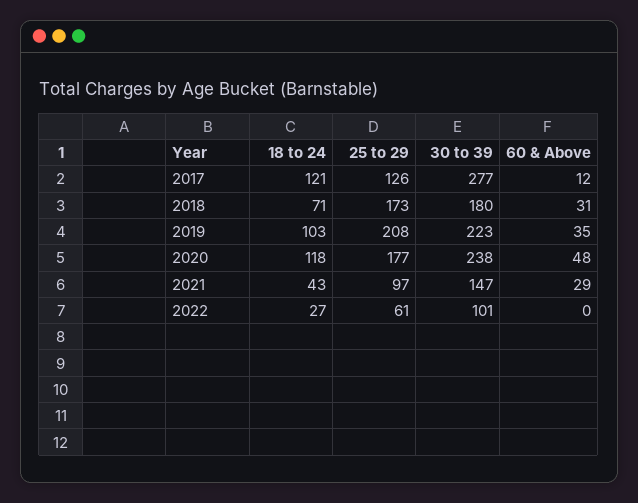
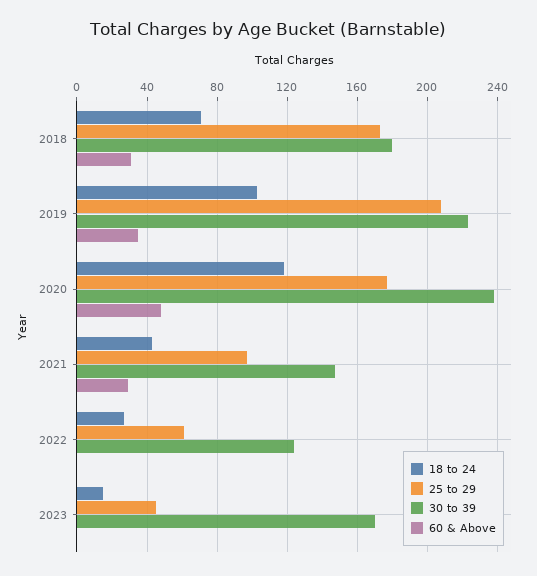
18 to 24, 2017: 121 -> none
25 to 29, 2017: 126 -> none
30 to 39, 2017: 277 -> none
60 & Above, 2017: 12 -> none
30 to 39, 2022: 101 -> 125
18 to 24, 2023: none -> 15
25 to 29, 2023: none -> 45
30 to 39, 2023: none -> 170
60 & Above, 2023: none -> 0

